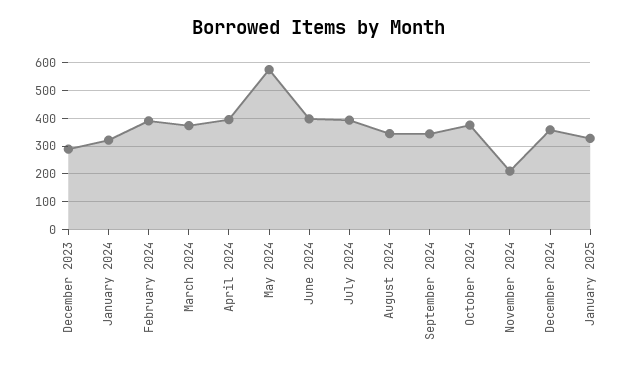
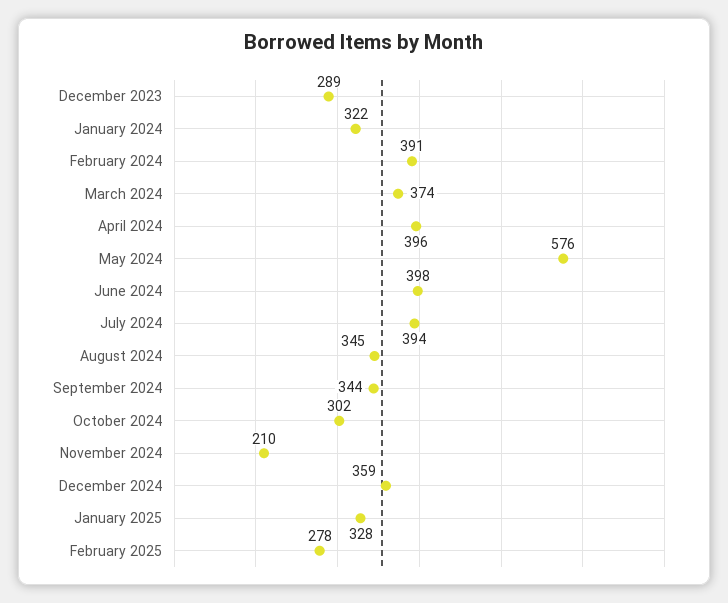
October 2024: 375 -> 302
February 2025: none -> 278

